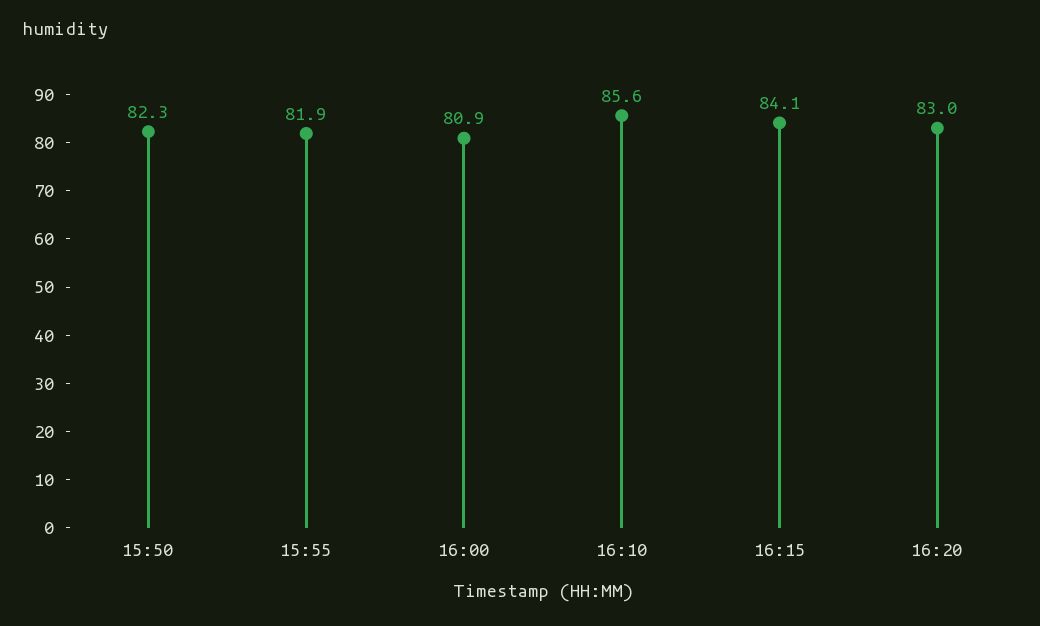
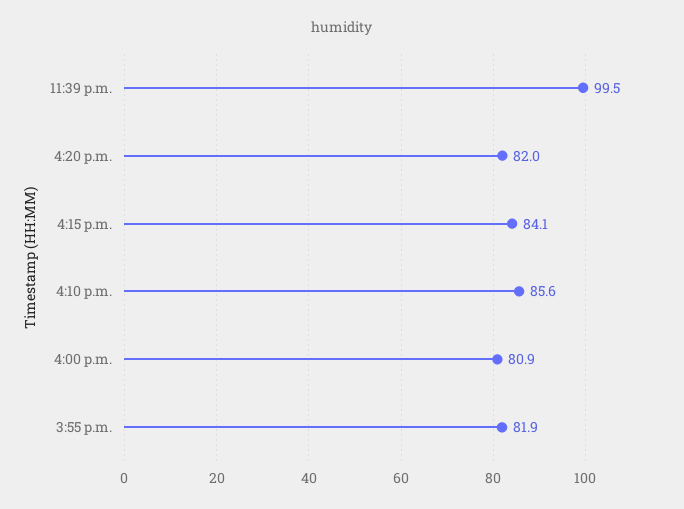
15:50: 82.3 -> none
16:20: 83 -> 82
11:39 p.m.: none -> 99.5

